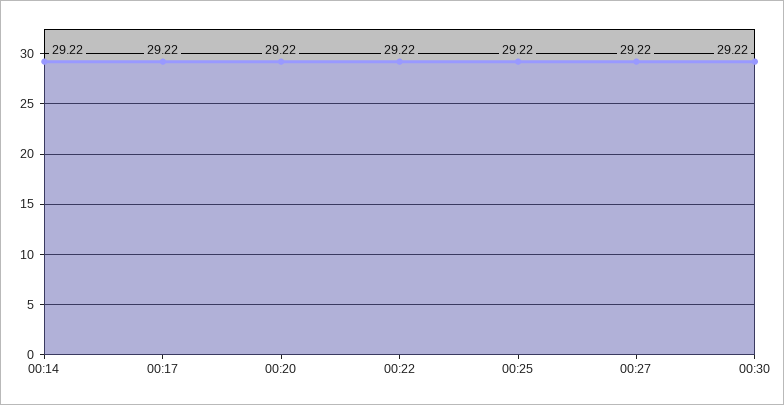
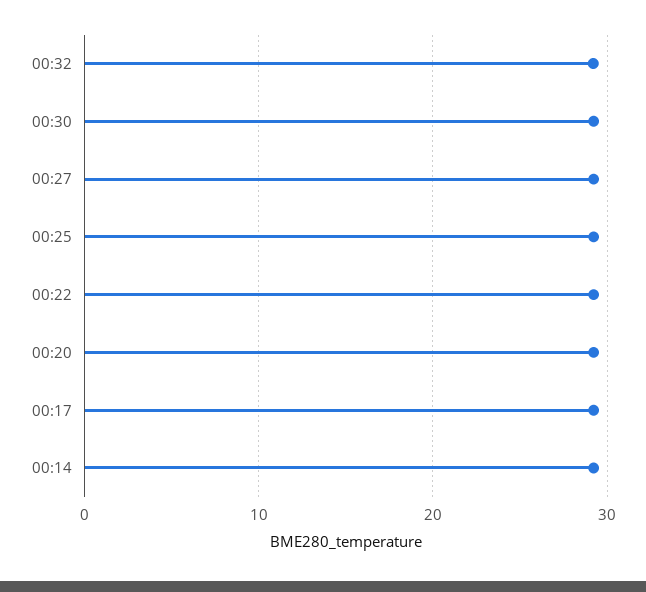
00:32: none -> 29

